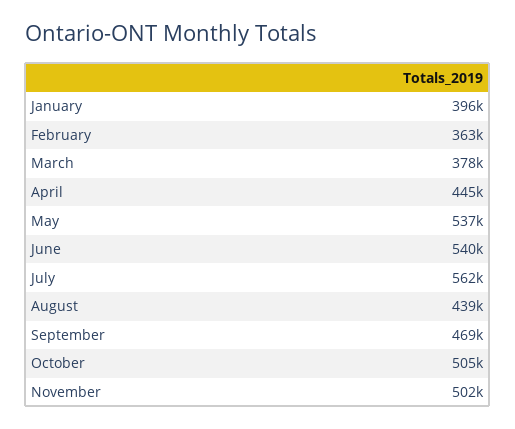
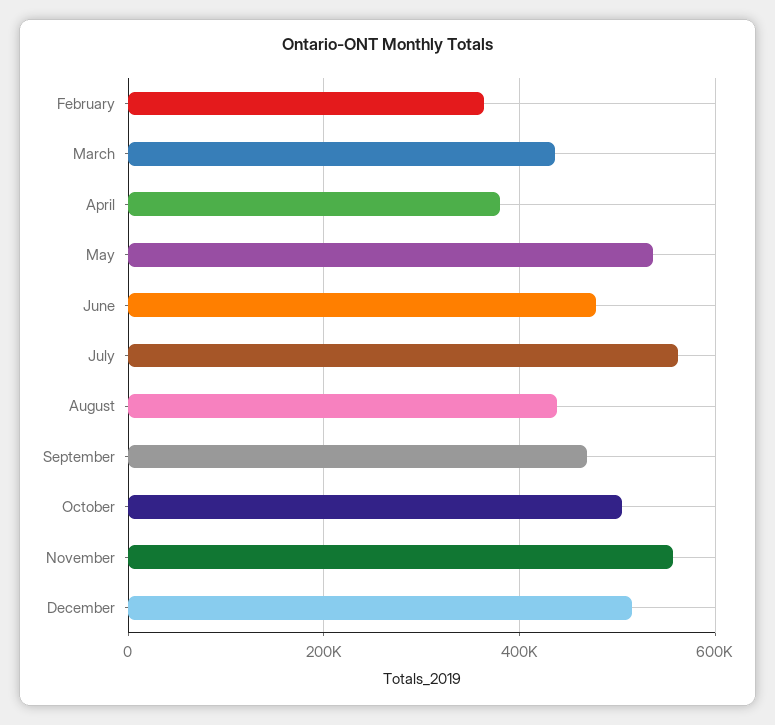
January: 396000 -> none
March: 378000 -> 440000
April: 445000 -> 380000
June: 540000 -> 480000
November: 502000 -> 560000
December: none -> 520000

